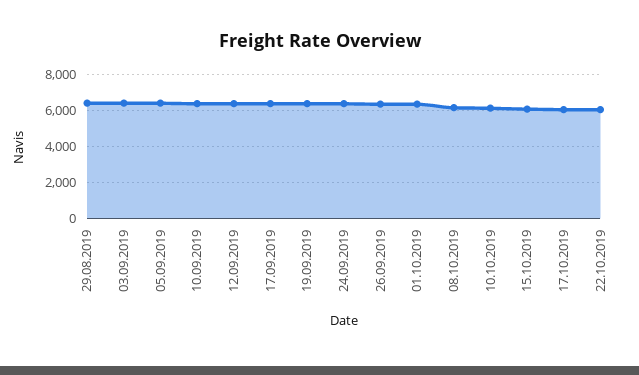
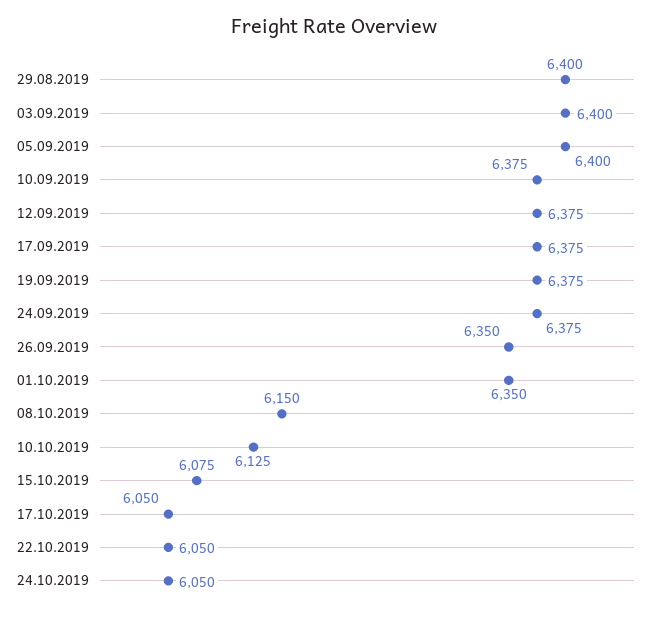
24.10.2019: none -> 6050

